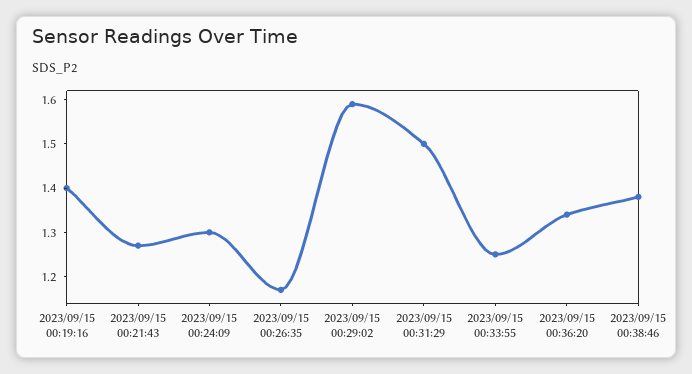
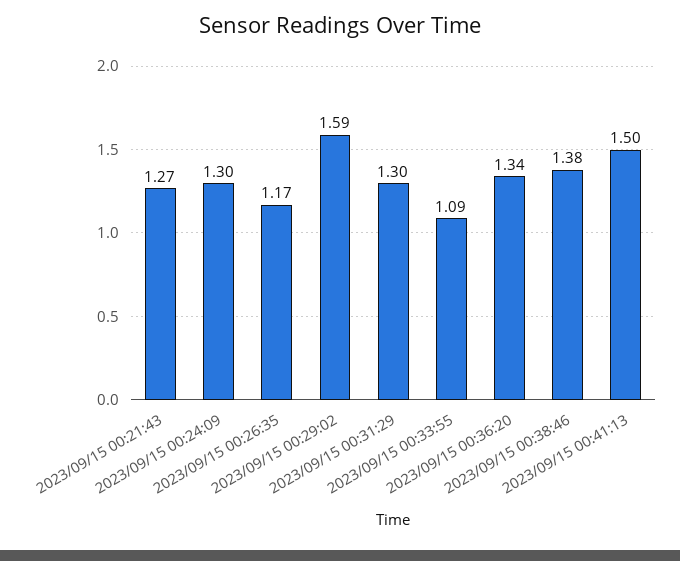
2023/09/15 00:19:16: 1.4 -> none
2023/09/15 00:31:29: 1.5 -> 1.3
2023/09/15 00:33:55: 1.25 -> 1.09
2023/09/15 00:41:13: none -> 1.5

